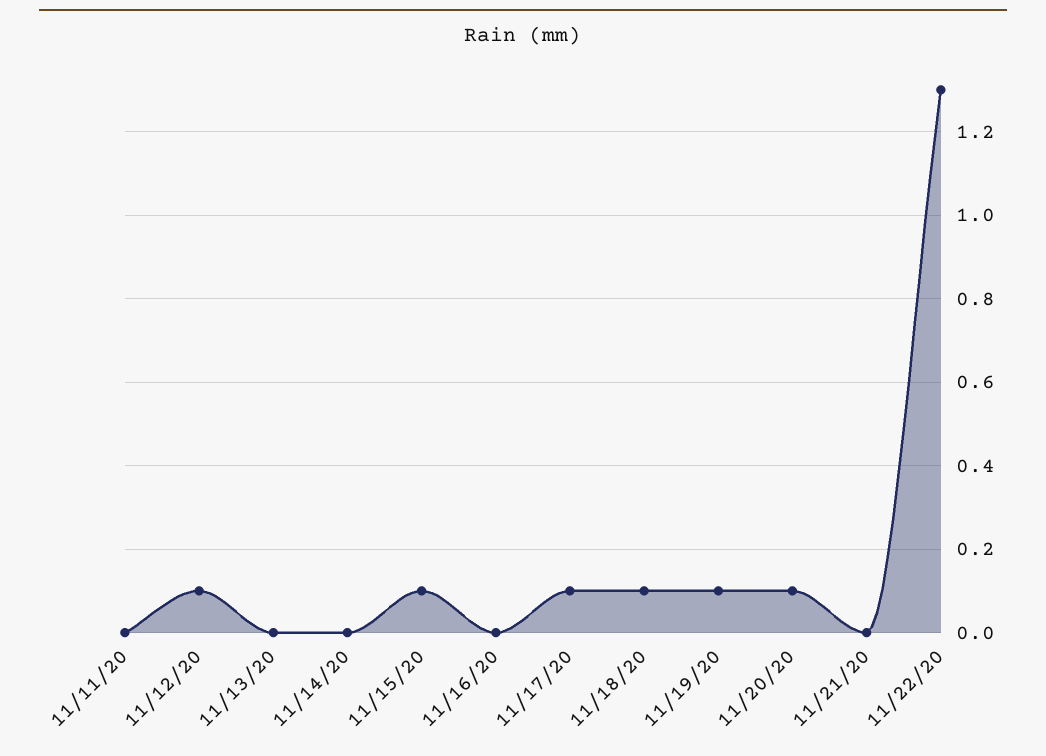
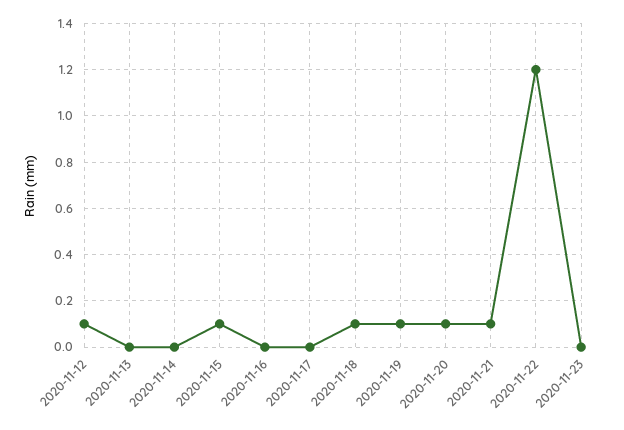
11/11/20: 0 -> none
11/17/20: 0.1 -> 0
11/21/20: 0 -> 0.1
11/22/20: 1.3 -> 1.2
2020-11-23: none -> 0

